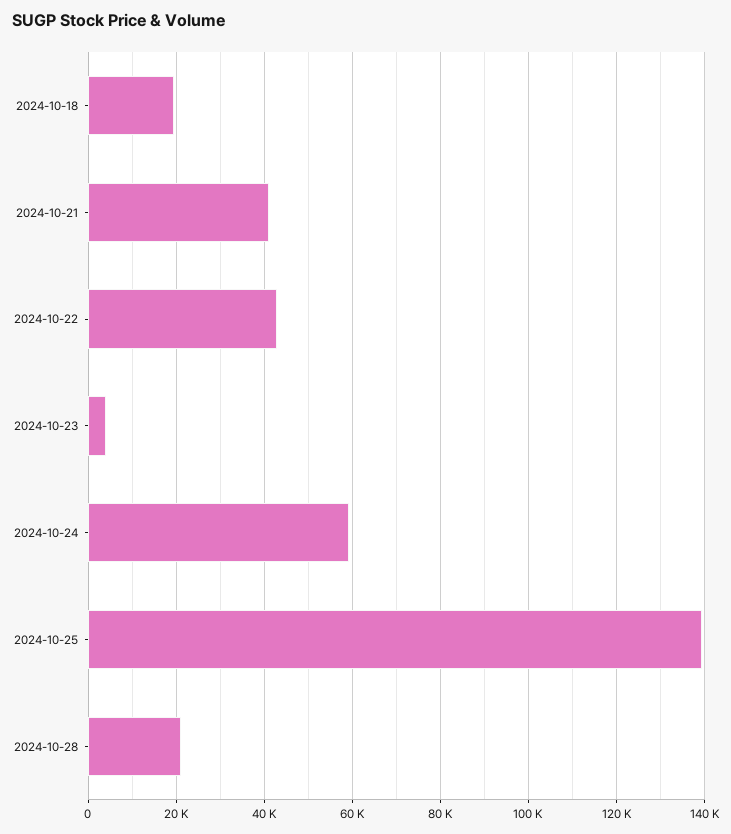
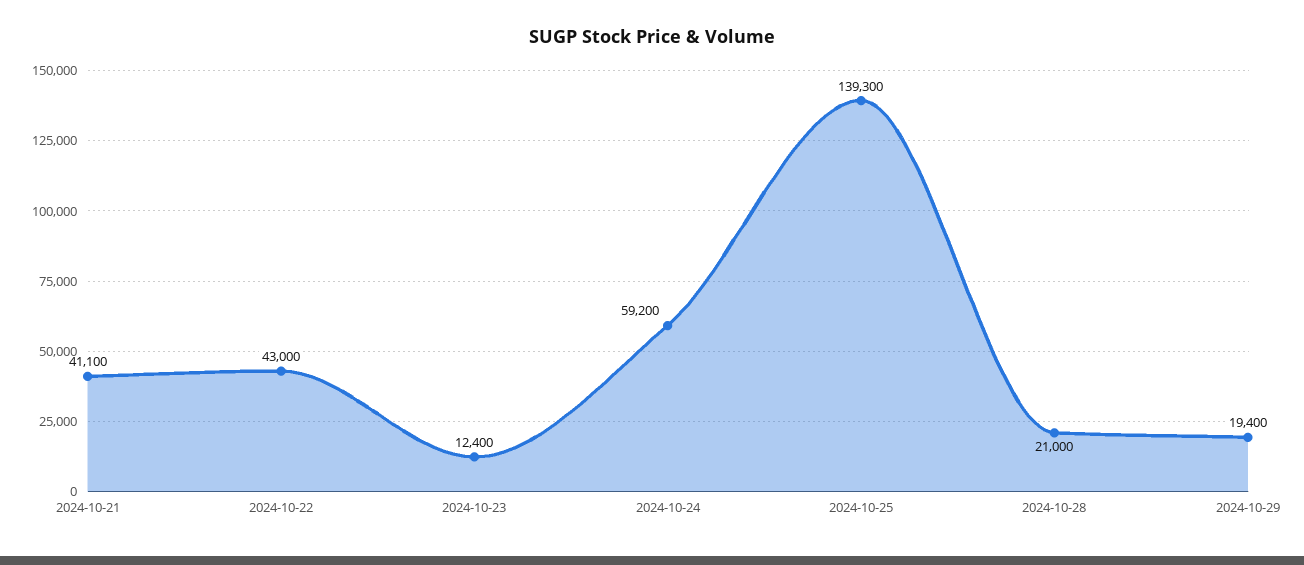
2024-10-18: 20000 -> none
2024-10-23: 4000 -> 12400
2024-10-29: none -> 19400

